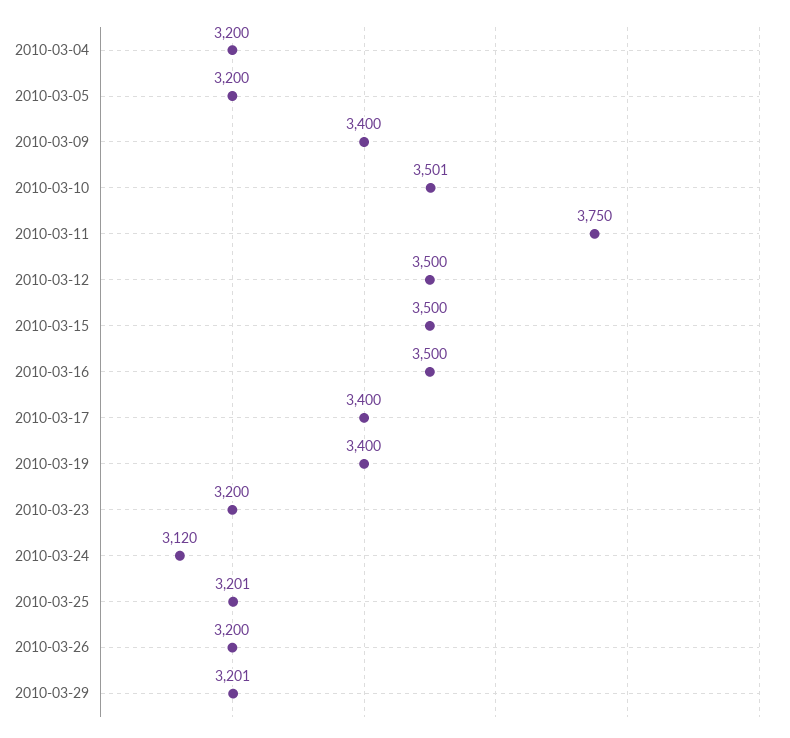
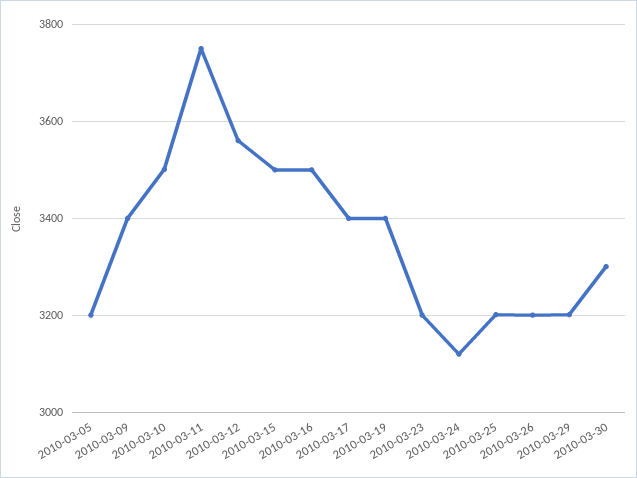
2010-03-04: 3200 -> none
2010-03-12: 3500 -> 3560
2010-03-30: none -> 3300

